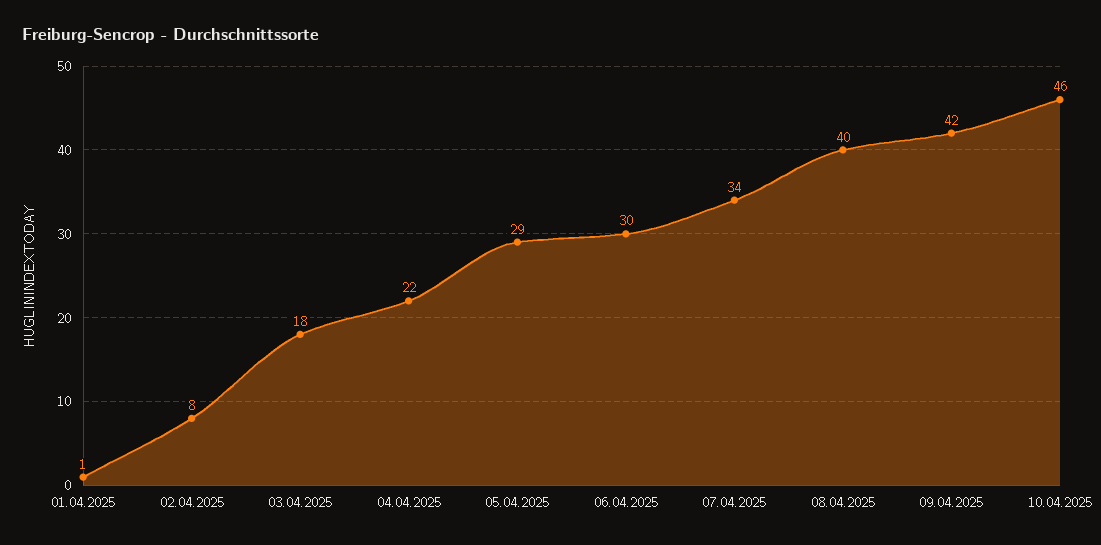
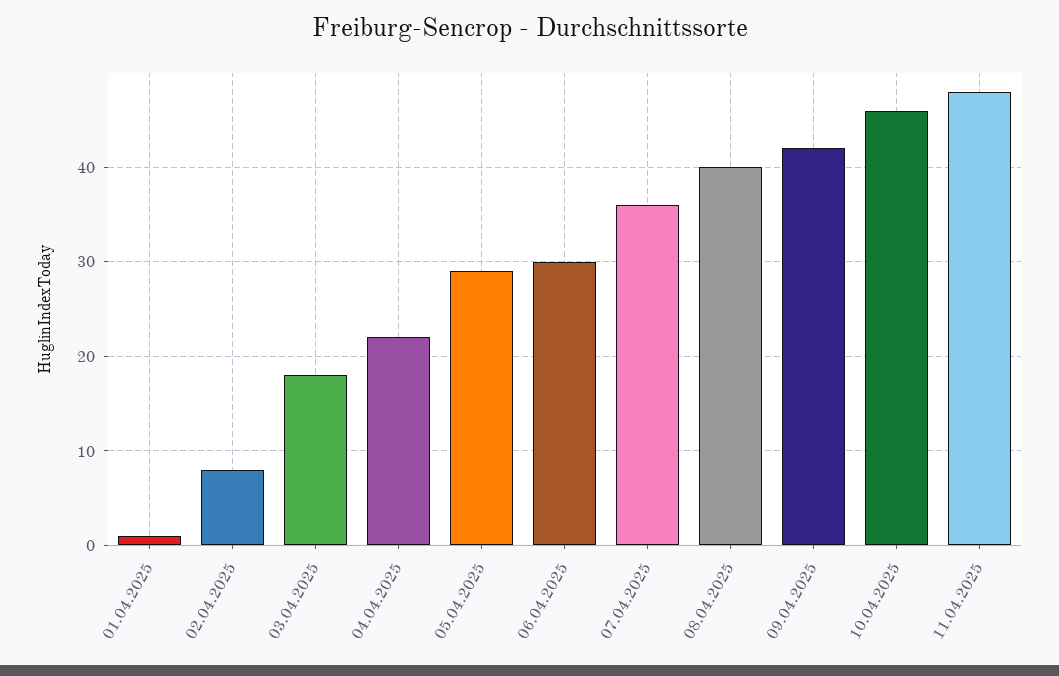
07.04.2025: 34 -> 36
11.04.2025: none -> 48

